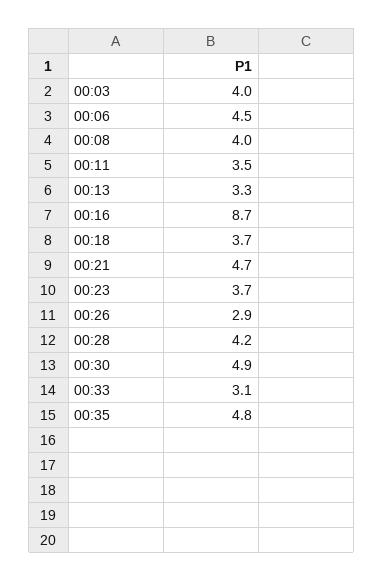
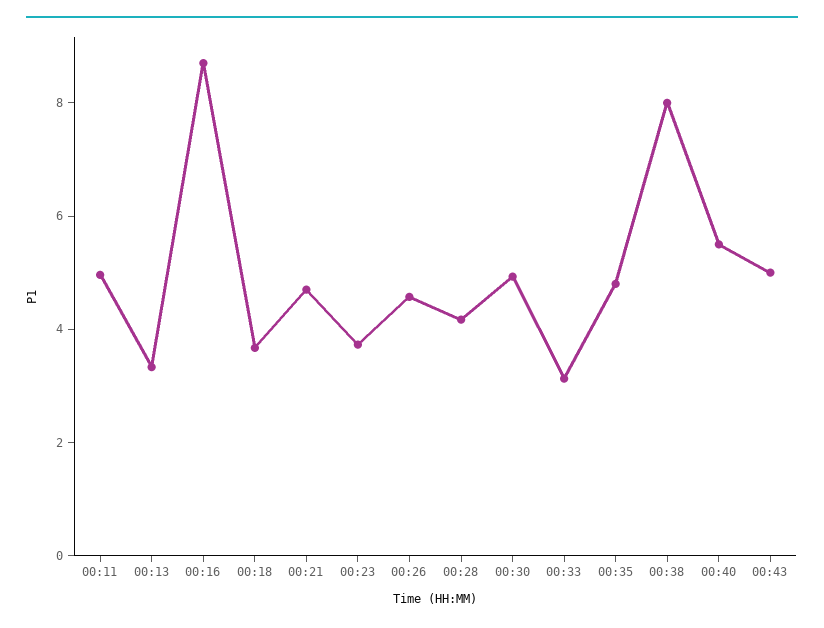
00:03: 4 -> none
00:06: 4.5 -> none
00:08: 4 -> none
00:11: 3.5 -> 5
00:26: 2.9 -> 4.5
00:38: none -> 8
00:40: none -> 5.5
00:43: none -> 5

